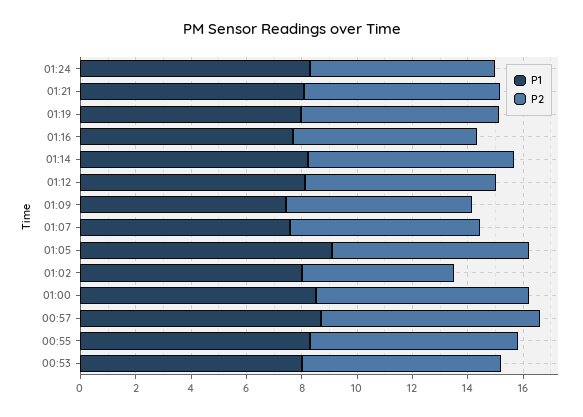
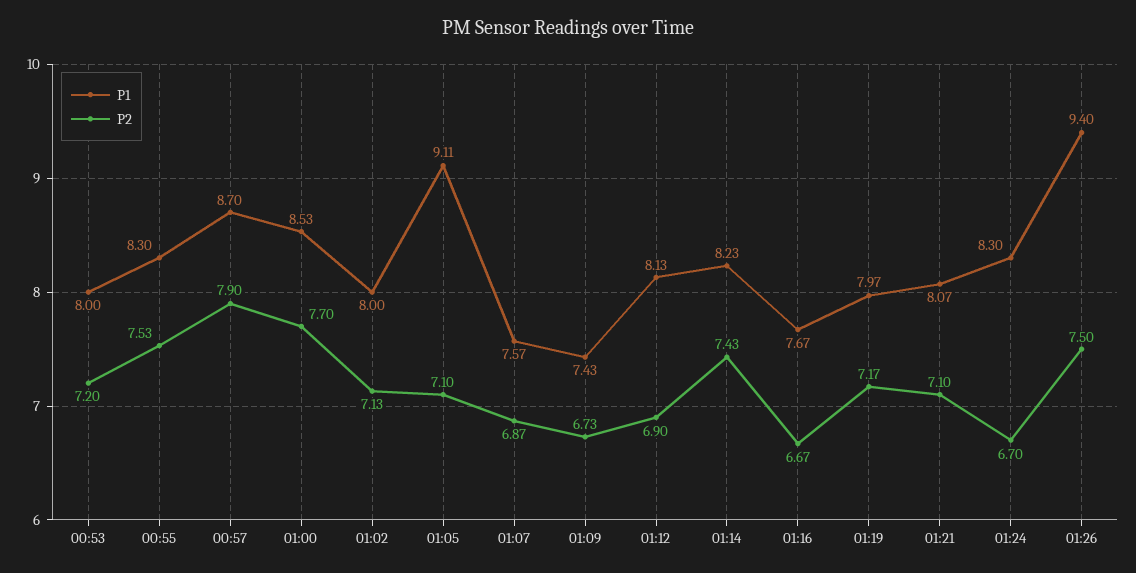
P2, 01:02: 5.5 -> 7.13
P1, 01:26: none -> 9.4
P2, 01:26: none -> 7.5

